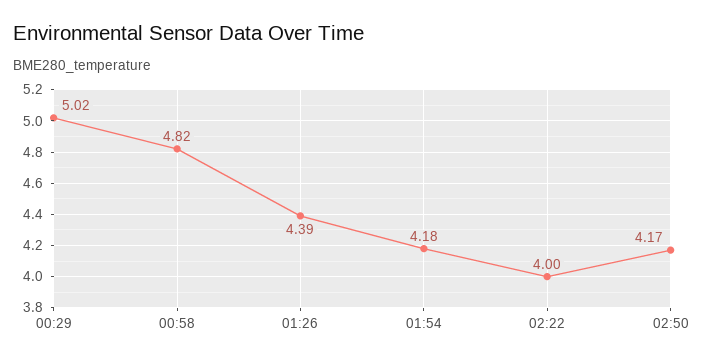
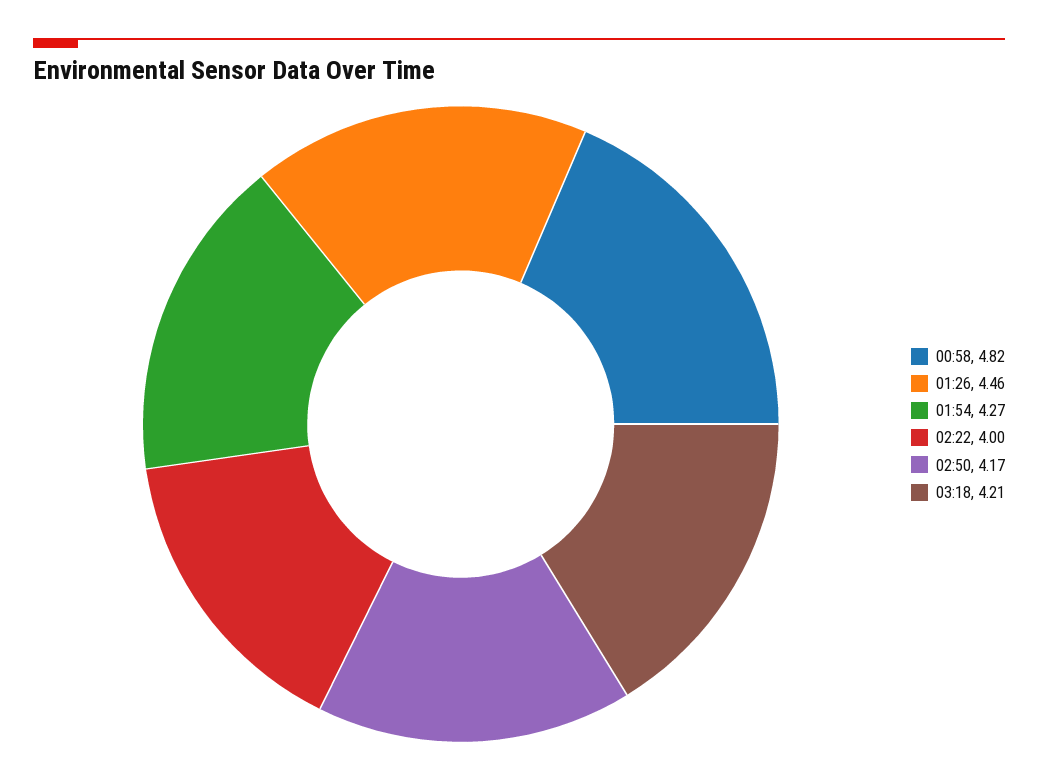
00:29: 5.02 -> none
01:26: 4.39 -> 4.46
01:54: 4.18 -> 4.27
03:18: none -> 4.21

